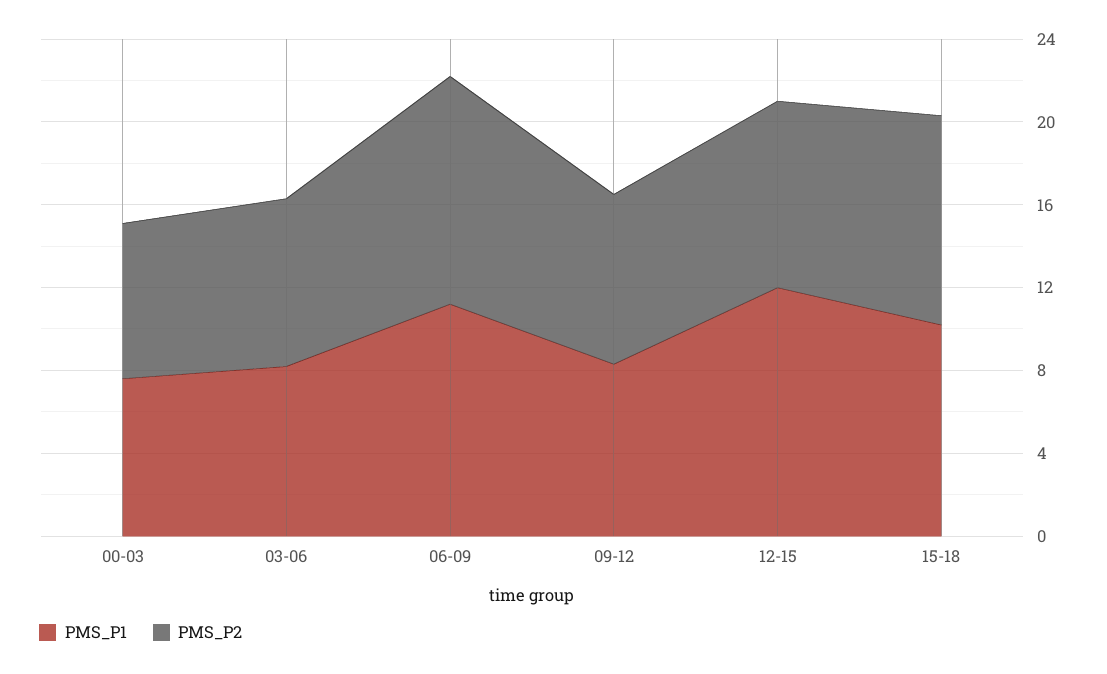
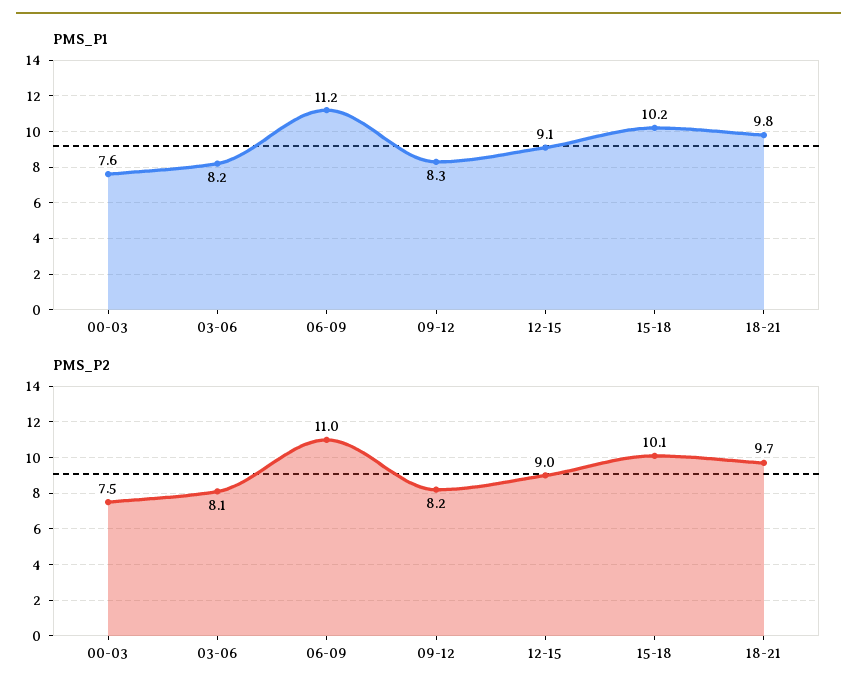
PMS_P1, 12-15: 12 -> 9.1
PMS_P1, 18-21: none -> 9.8
PMS_P2, 18-21: none -> 9.7

